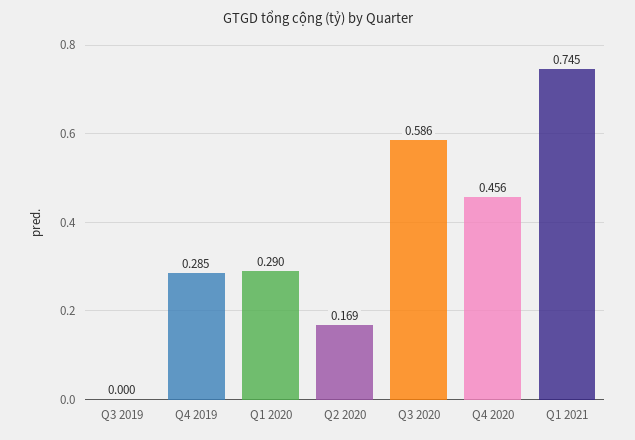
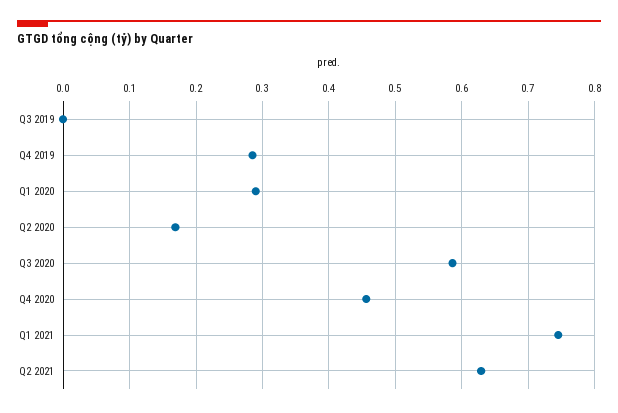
Q2 2021: none -> 0.63

